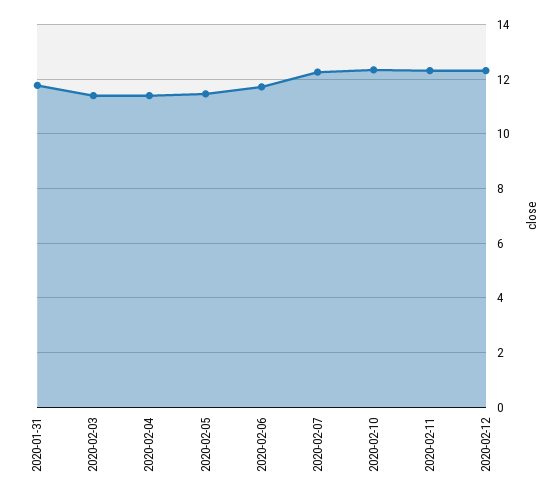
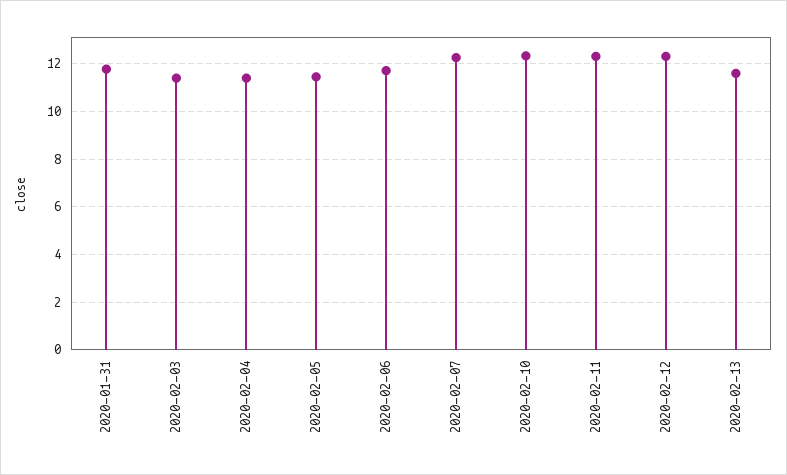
2020-02-13: none -> 11.5

